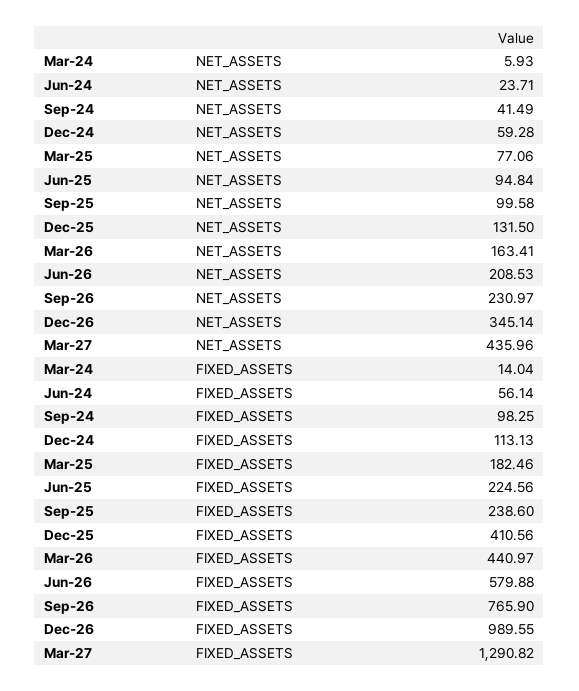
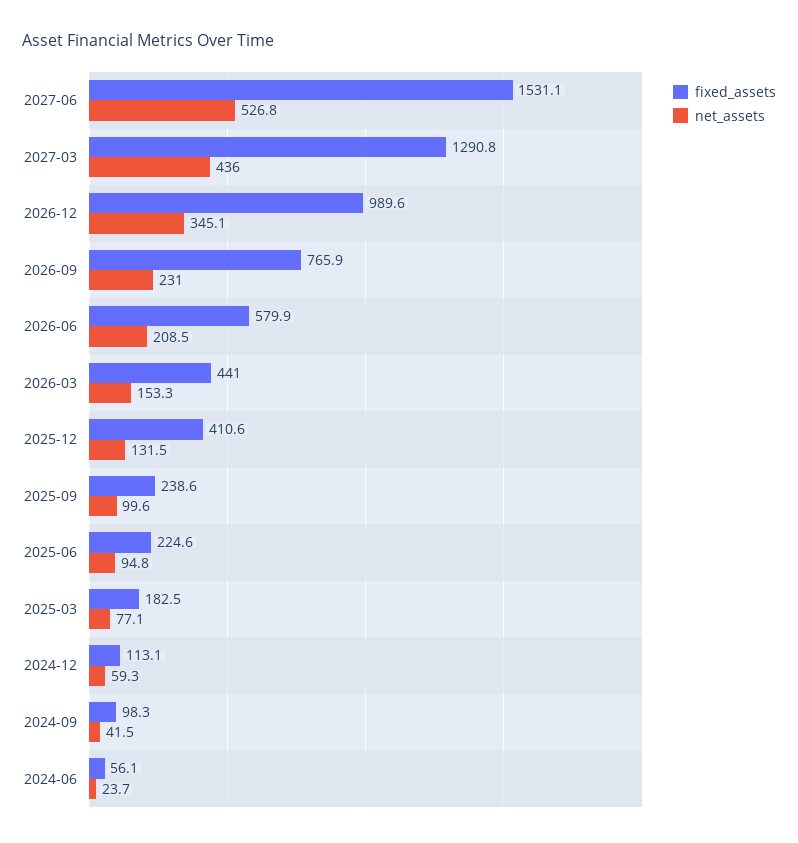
NET_ASSETS, Mar-24: 5.93 -> none
NET_ASSETS, Mar-26: 163.41 -> 153.3
FIXED_ASSETS, Mar-24: 14.04 -> none
FIXED_ASSETS, 2027-06: none -> 1531.1
NET_ASSETS, 2027-06: none -> 526.8

